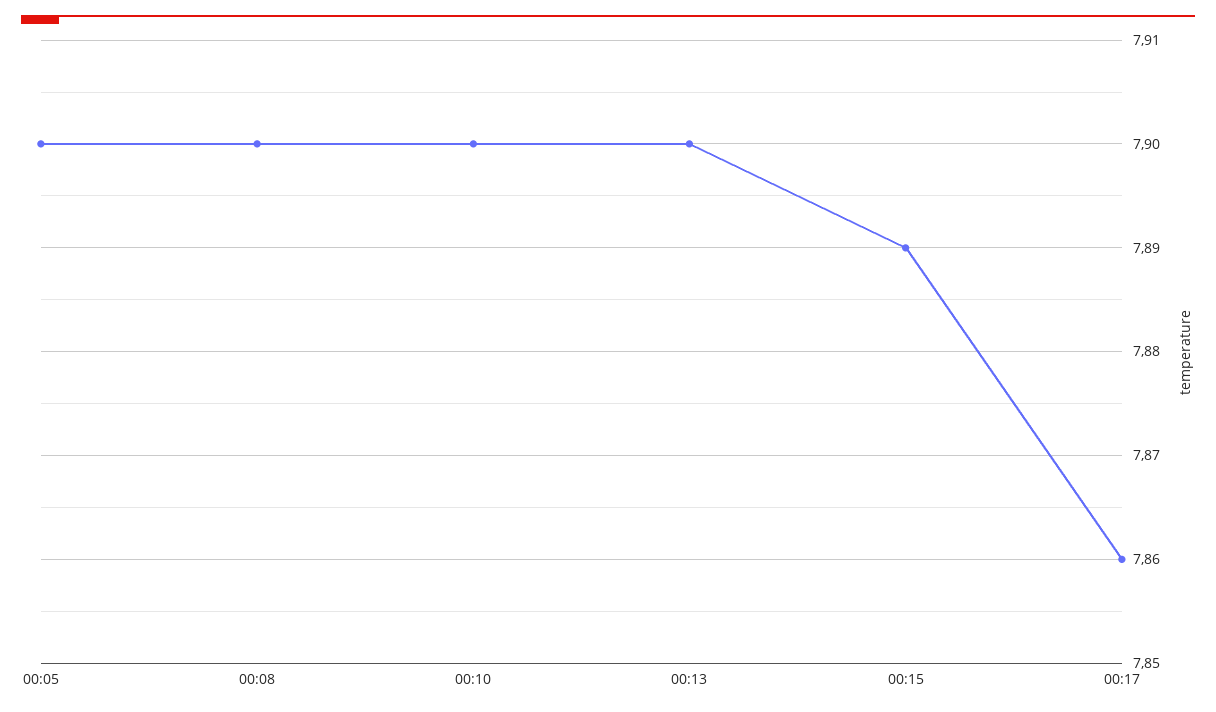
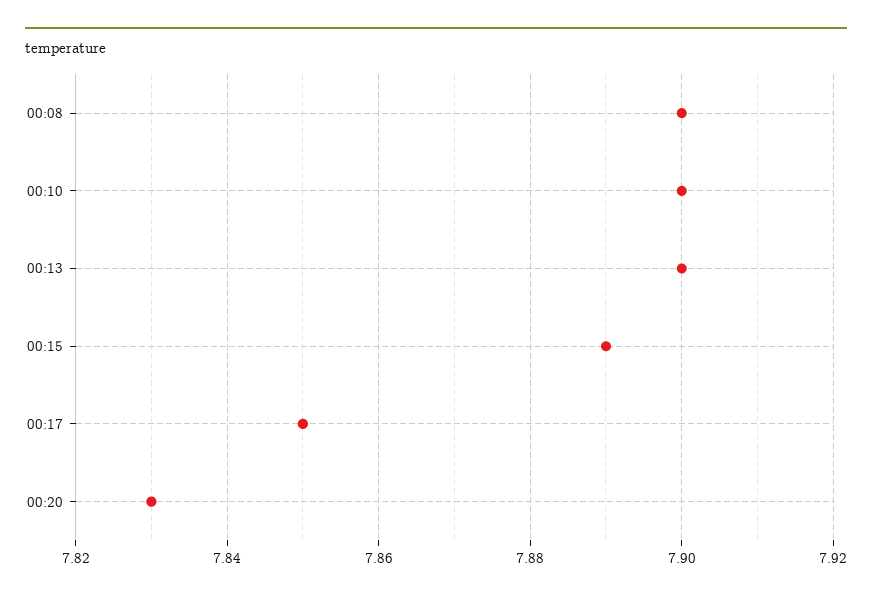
00:05: 7.9 -> none
00:17: 7.86 -> 7.85
00:20: none -> 7.83

